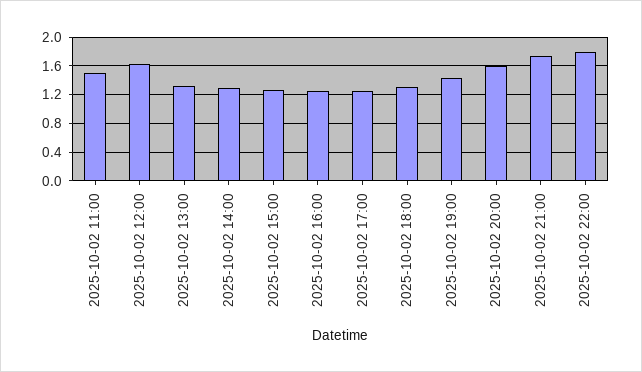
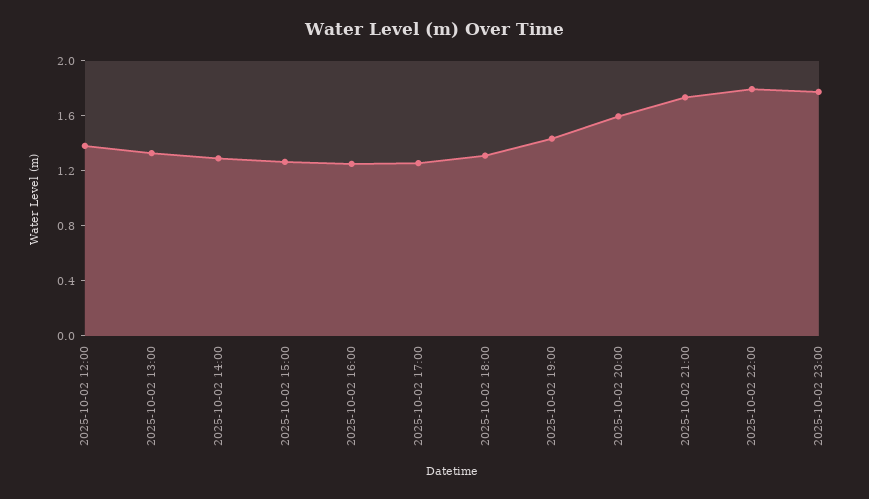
2025-10-02 11:00: 1.5 -> none
2025-10-02 12:00: 1.6 -> 1.4
2025-10-02 23:00: none -> 1.8

